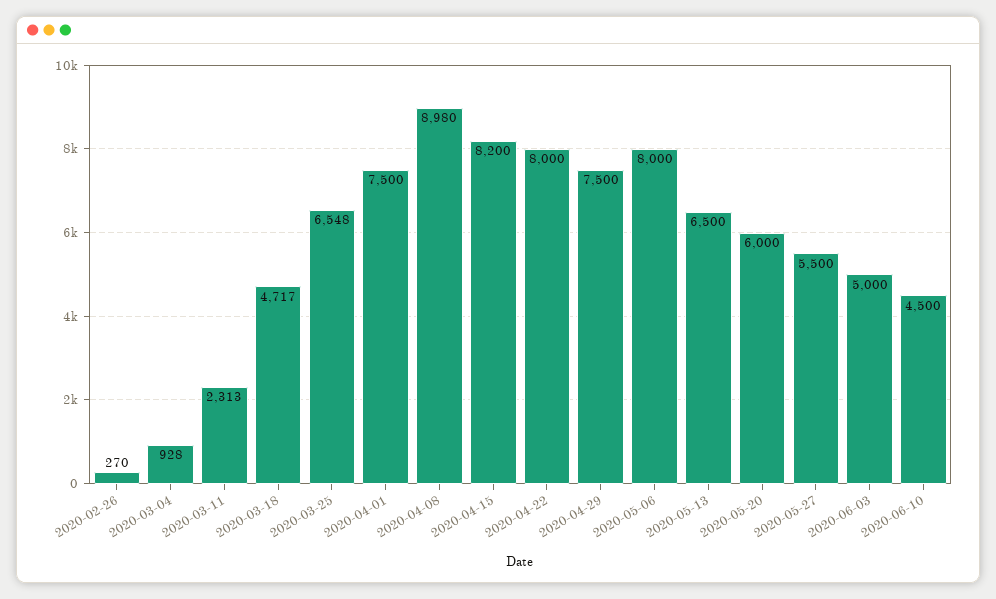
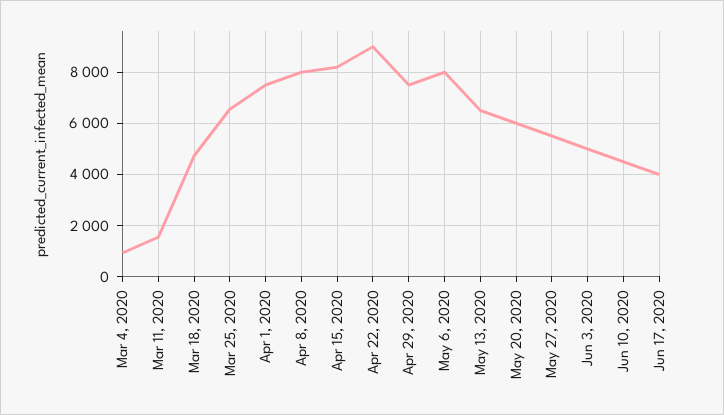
2020-02-26: 270 -> none
2020-03-11: 2313 -> 1500
2020-04-08: 8980 -> 8000
2020-04-22: 8000 -> 9000
Jun 17, 2020: none -> 4000

